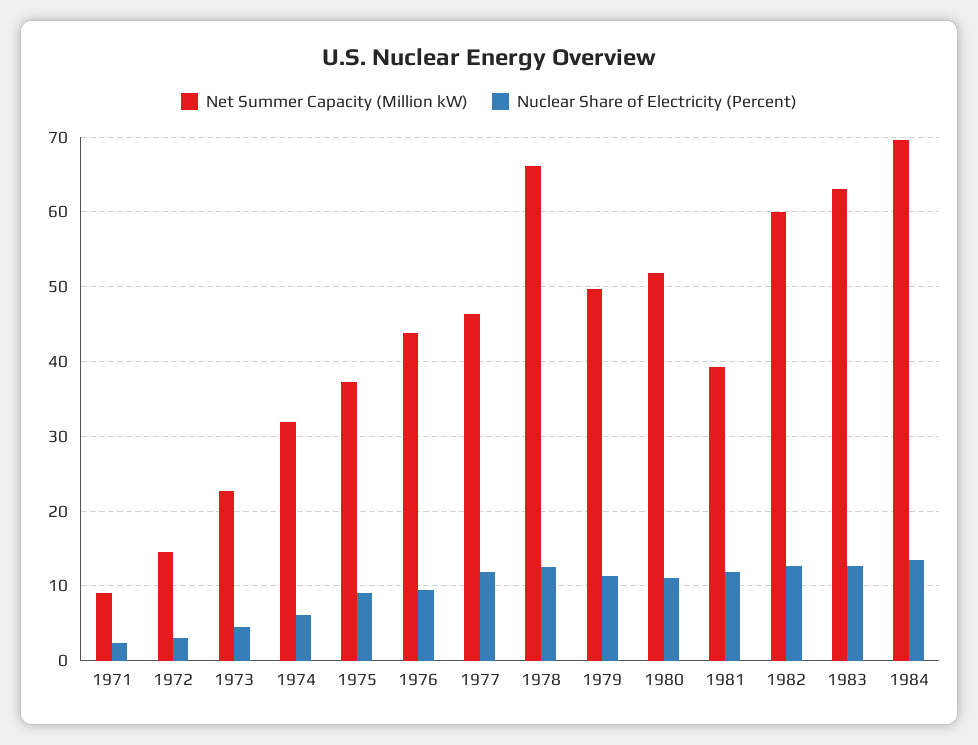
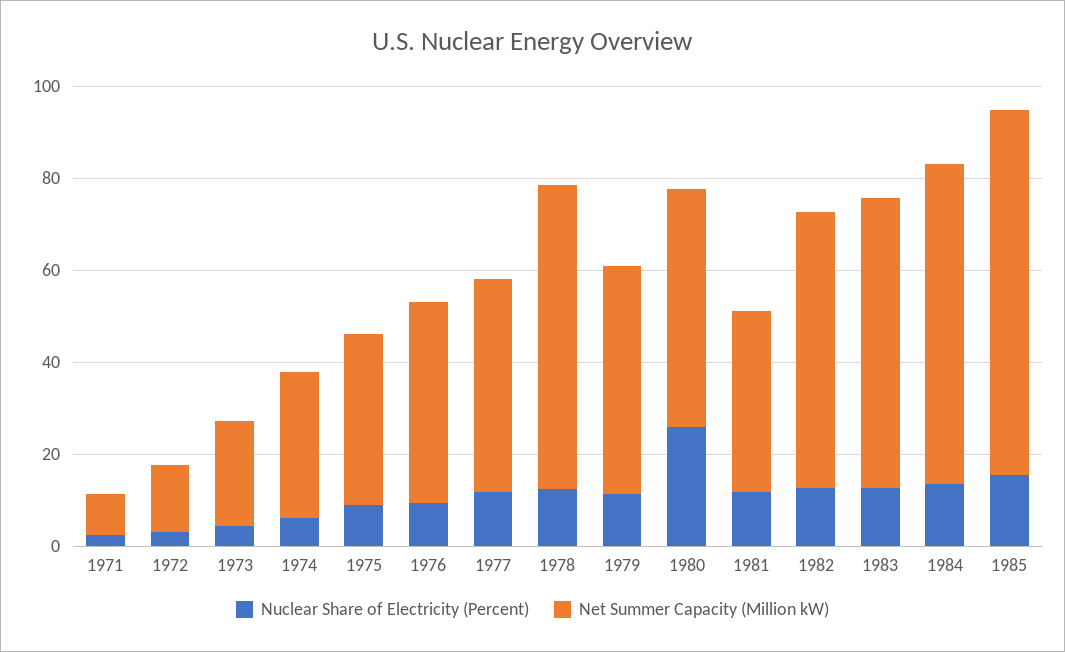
Nuclear Share of Electricity (Percent), 1980: 11 -> 25
Nuclear Share of Electricity (Percent), 1985: none -> 15
Net Summer Capacity (Million kW), 1985: none -> 80

